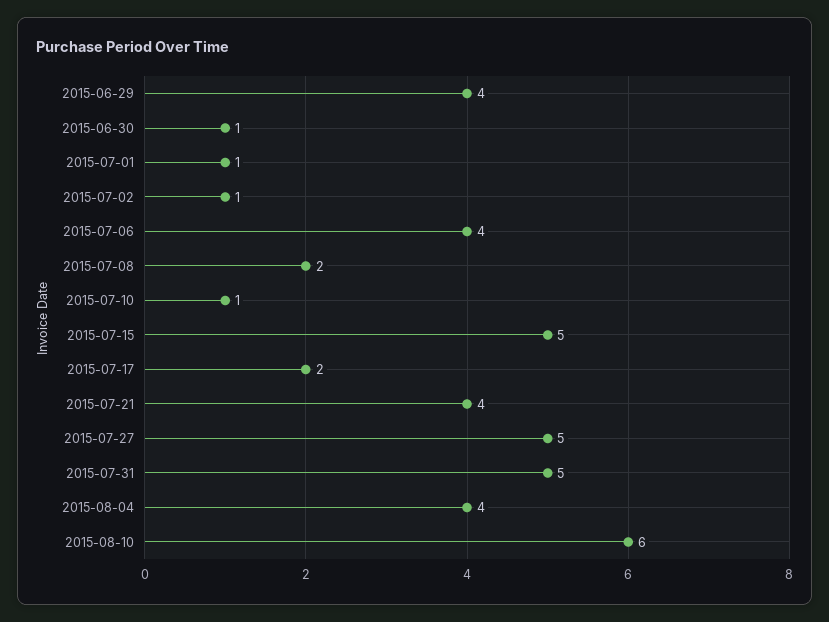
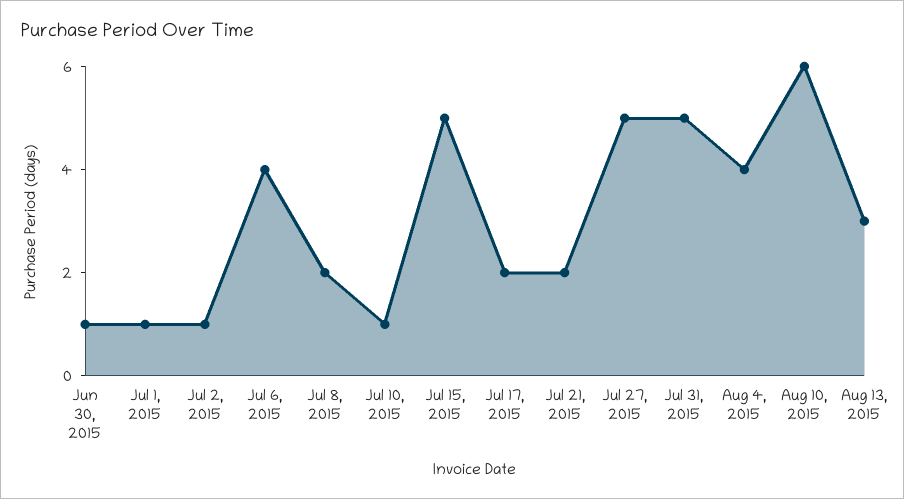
2015-06-29: 4 -> none
2015-07-21: 4 -> 2
Aug 13, 2015: none -> 3

